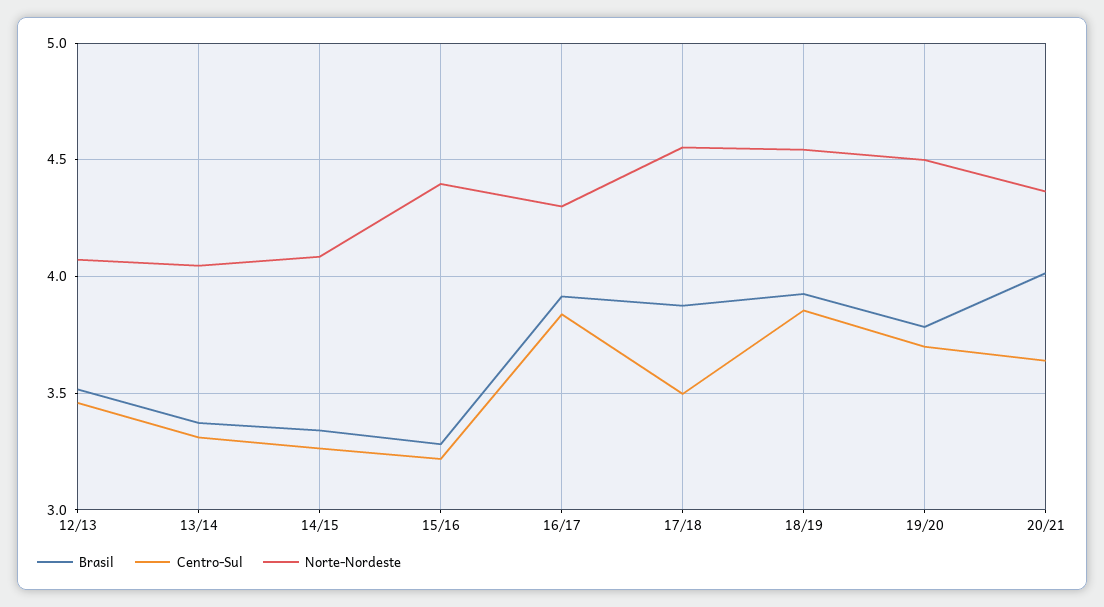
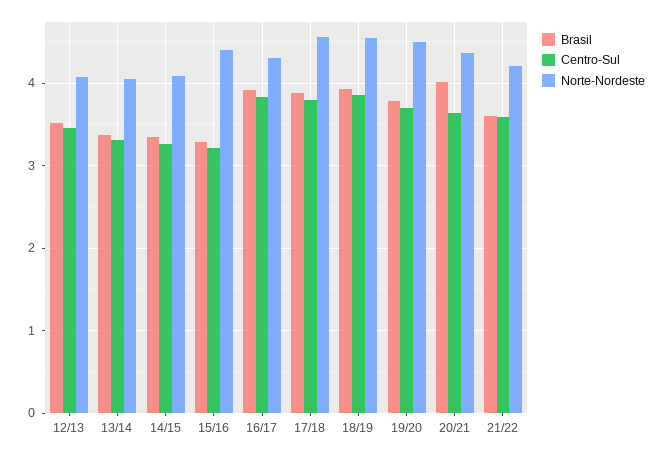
Centro-Sul, 17/18: 3.5 -> 3.8
Brasil, 21/22: none -> 3.6
Centro-Sul, 21/22: none -> 3.6
Norte-Nordeste, 21/22: none -> 4.2

